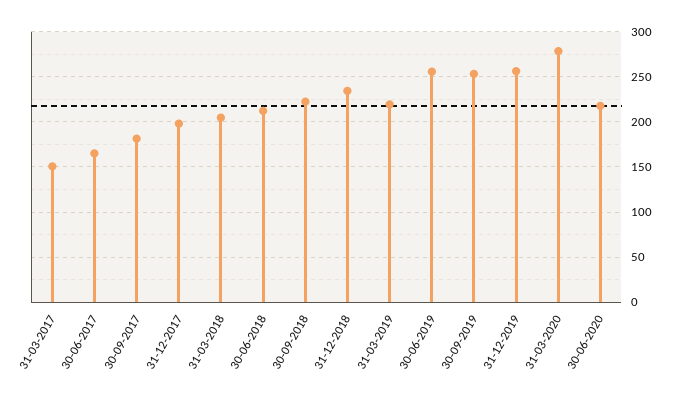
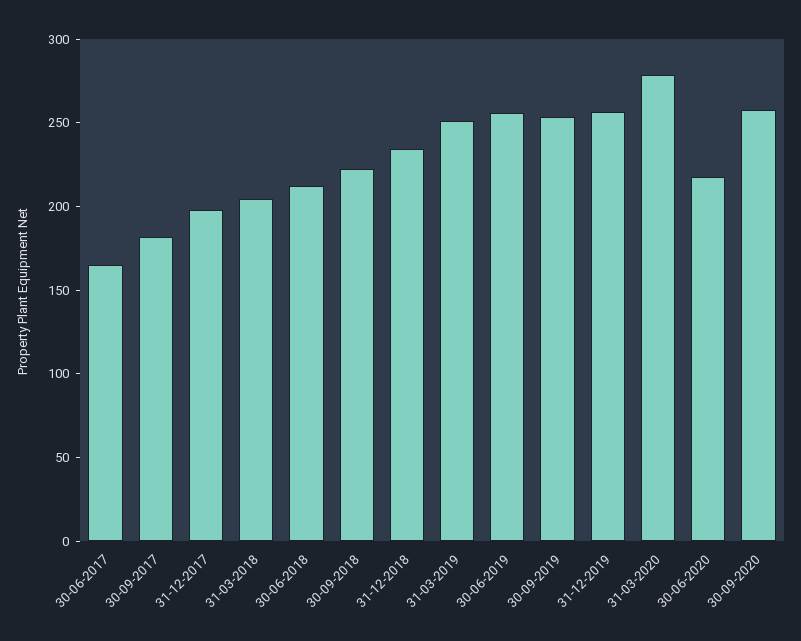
31-03-2017: 150 -> none
31-03-2019: 220 -> 250
30-09-2020: none -> 260

